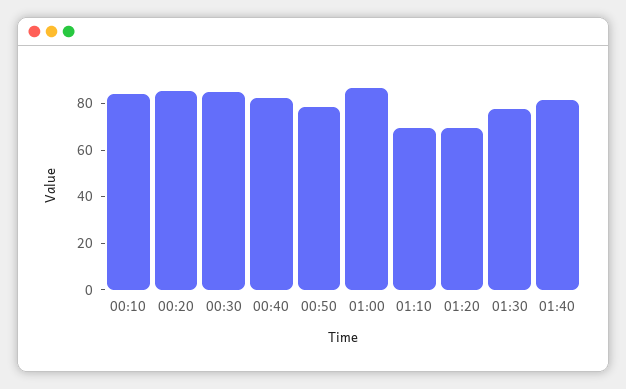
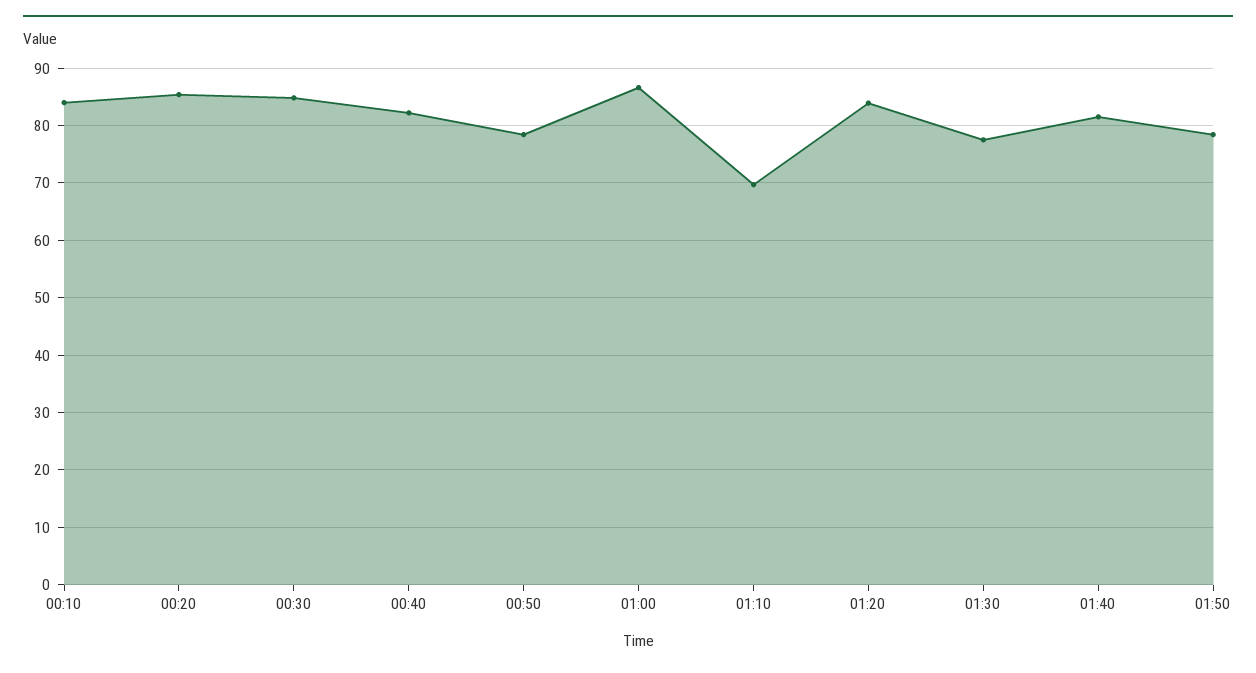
01:20: 70 -> 84
01:50: none -> 78

